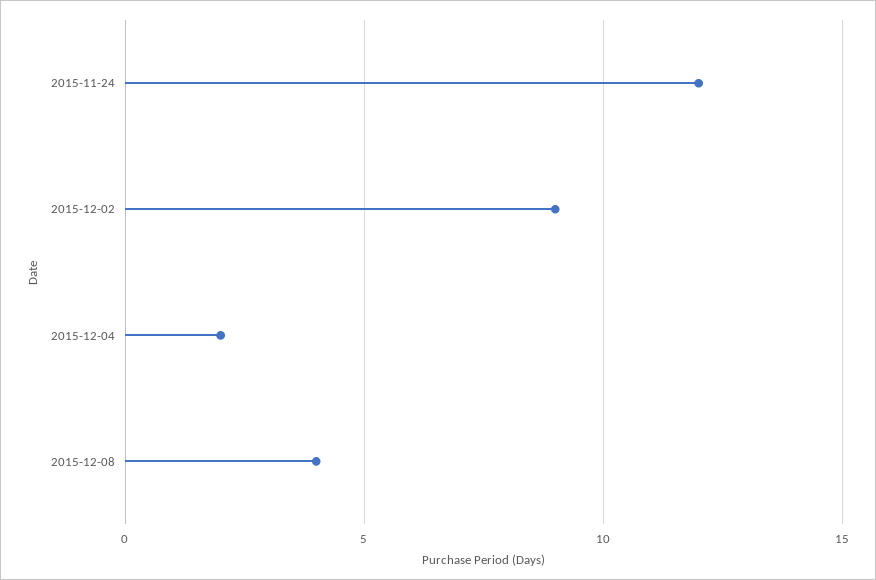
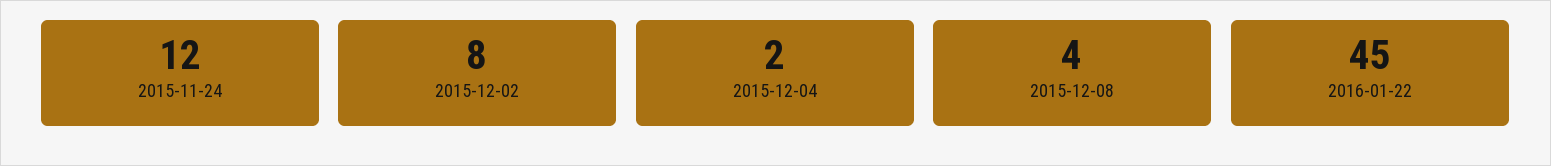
2015-12-02: 9 -> 8
2016-01-22: none -> 45

